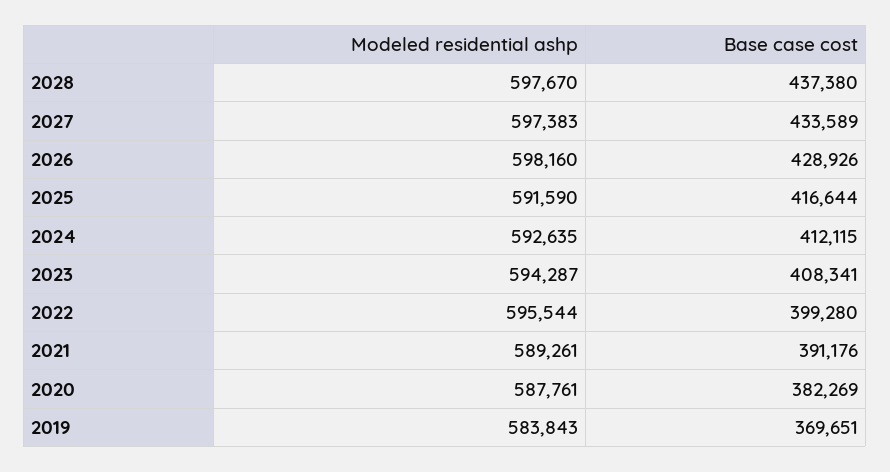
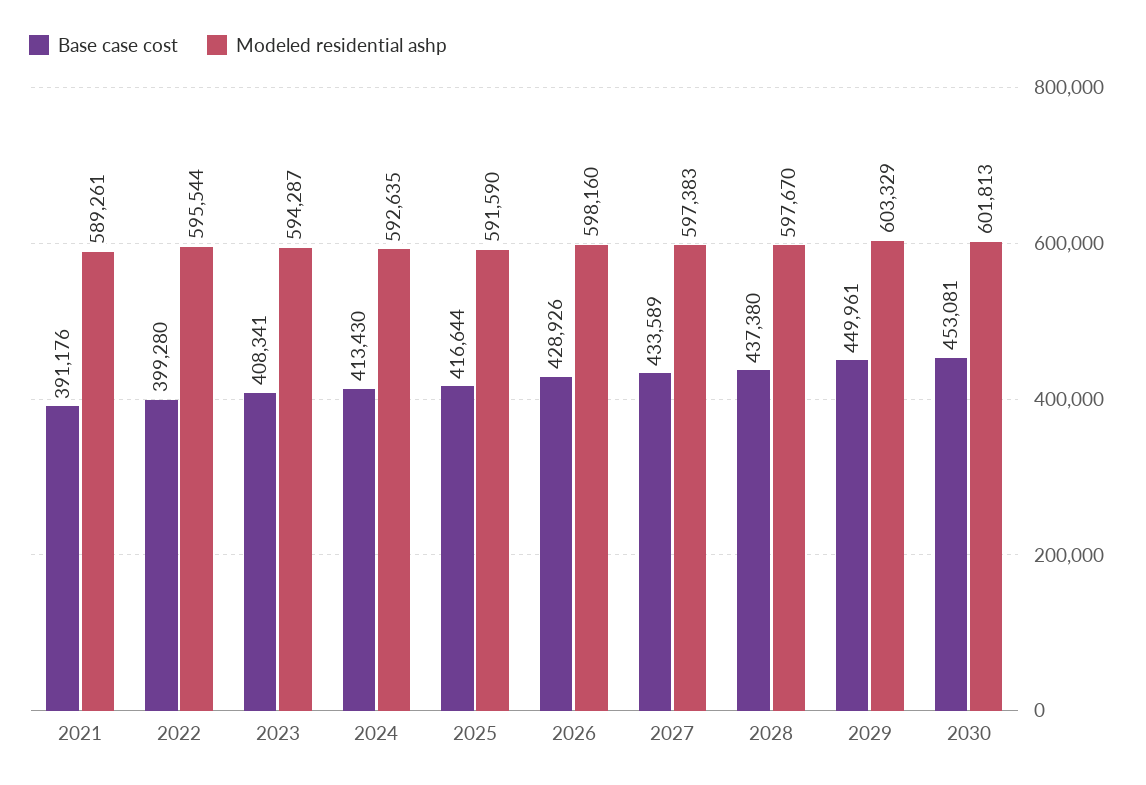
Base case cost, 2024: 412115 -> 413430
Modeled residential ashp, 2020: 587761 -> none
Base case cost, 2020: 382269 -> none
Modeled residential ashp, 2019: 583843 -> none
Base case cost, 2019: 369651 -> none
Base case cost, 2029: none -> 449961
Modeled residential ashp, 2029: none -> 603329
Base case cost, 2030: none -> 453081
Modeled residential ashp, 2030: none -> 601813

